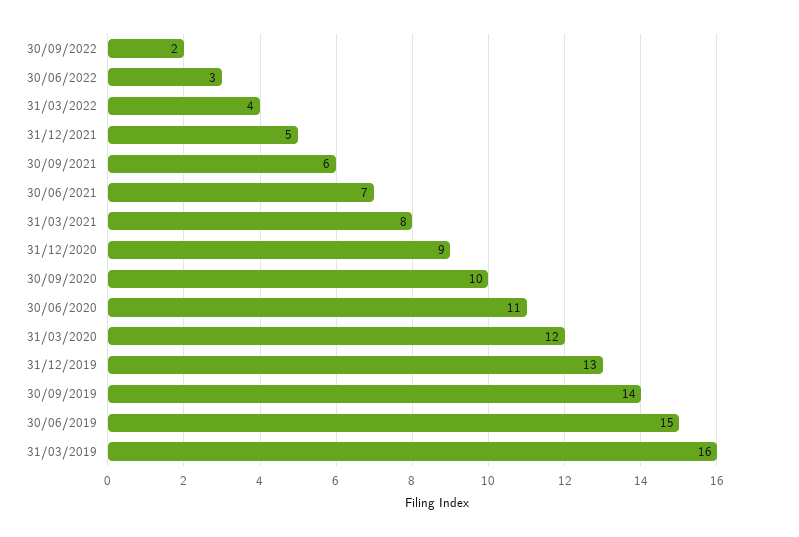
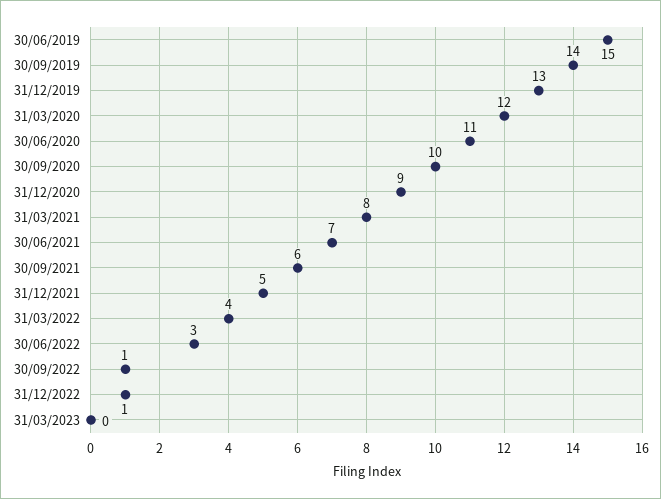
30/09/2022: 2 -> 1
31/03/2019: 16 -> none
31/12/2022: none -> 1
31/03/2023: none -> 0

